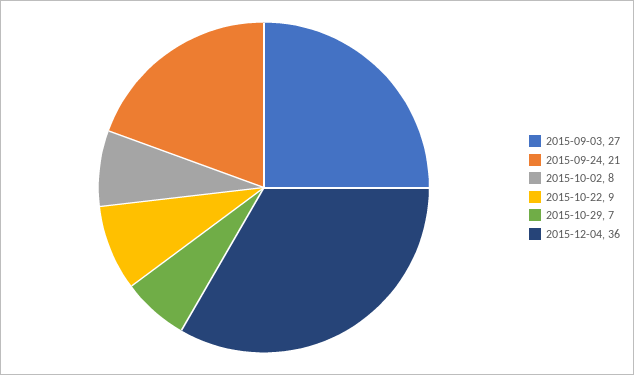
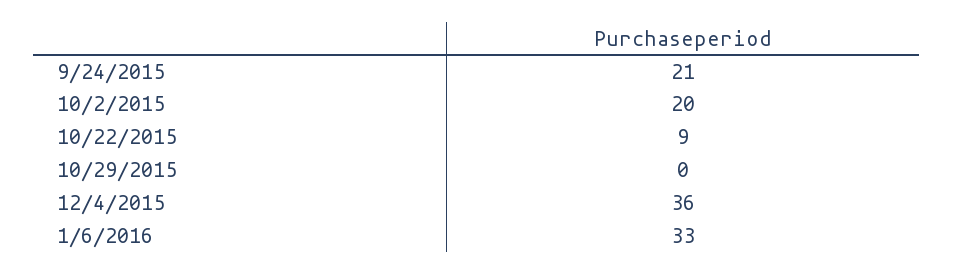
2015-09-03: 27 -> none
2015-10-02: 8 -> 20
2015-10-29: 7 -> 0
1/6/2016: none -> 33

